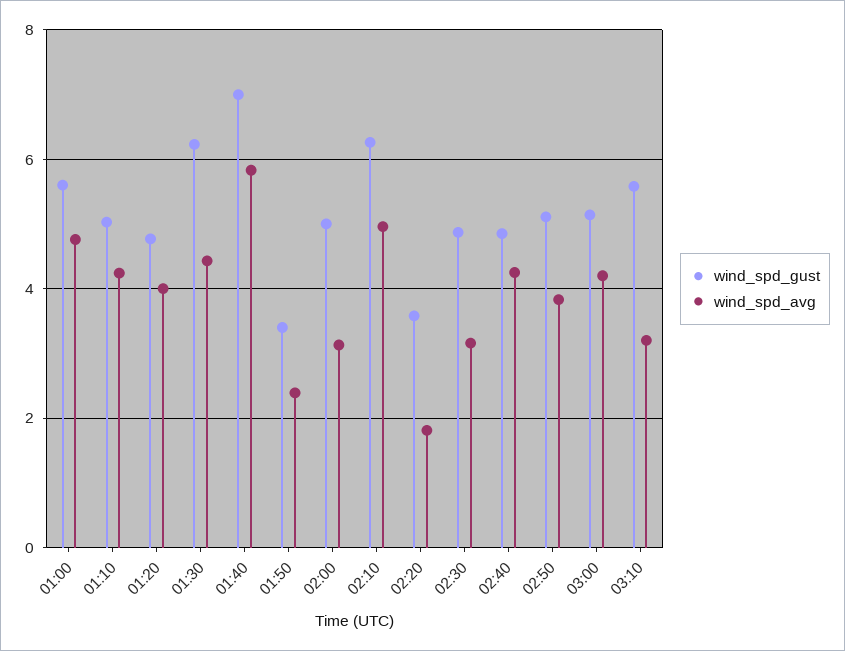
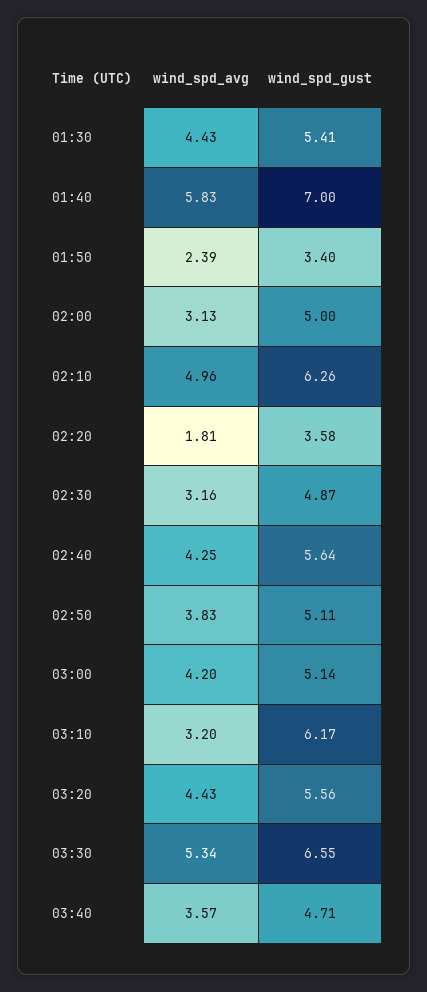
wind_spd_gust, 01:00: 5.6 -> none
wind_spd_avg, 01:00: 4.8 -> none
wind_spd_gust, 01:10: 5 -> none
wind_spd_avg, 01:10: 4.2 -> none
wind_spd_gust, 01:20: 4.8 -> none
wind_spd_avg, 01:20: 4 -> none
wind_spd_gust, 01:30: 6.2 -> 5.41
wind_spd_gust, 02:40: 4.8 -> 5.64
wind_spd_gust, 03:10: 5.6 -> 6.17
wind_spd_avg, 03:20: none -> 4.43
wind_spd_gust, 03:20: none -> 5.56
wind_spd_avg, 03:30: none -> 5.34
wind_spd_gust, 03:30: none -> 6.55
wind_spd_avg, 03:40: none -> 3.57
wind_spd_gust, 03:40: none -> 4.71

